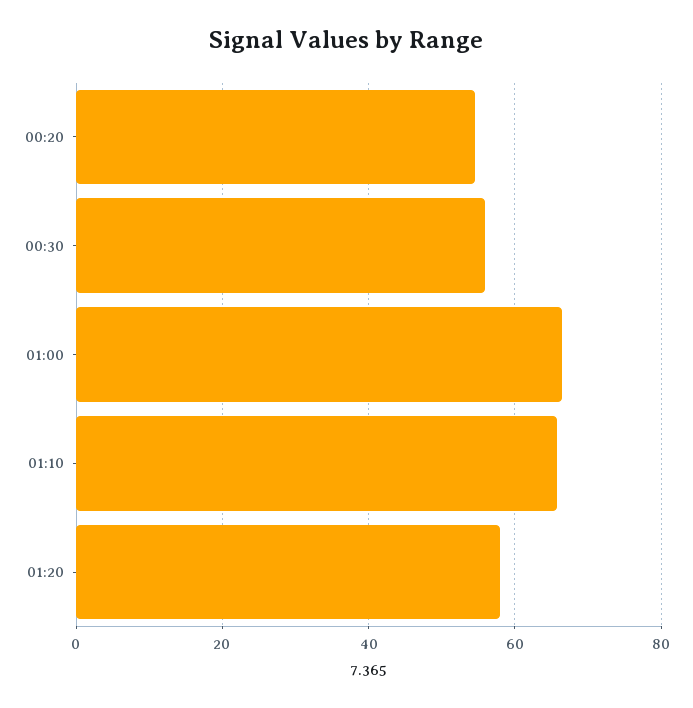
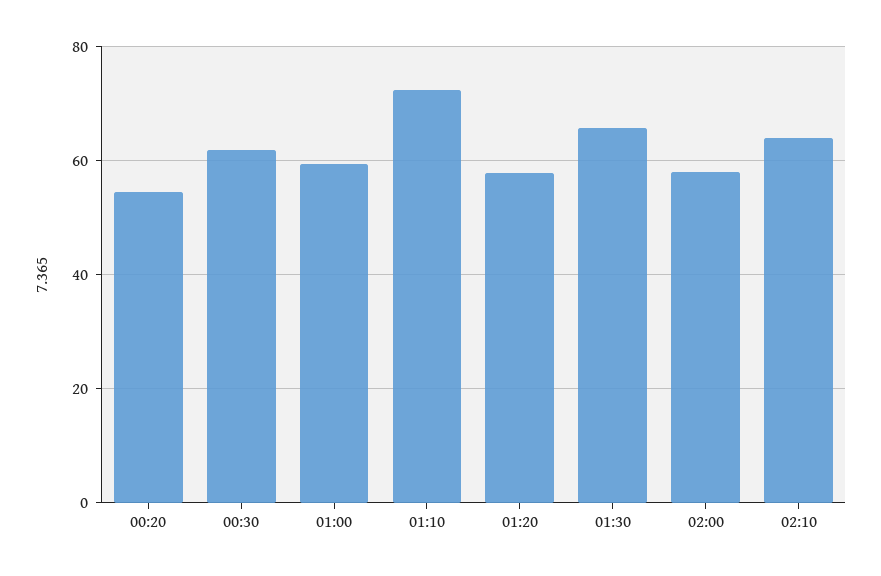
00:30: 56 -> 62
01:00: 66 -> 60
01:10: 66 -> 72
01:30: none -> 66
02:00: none -> 58
02:10: none -> 64

